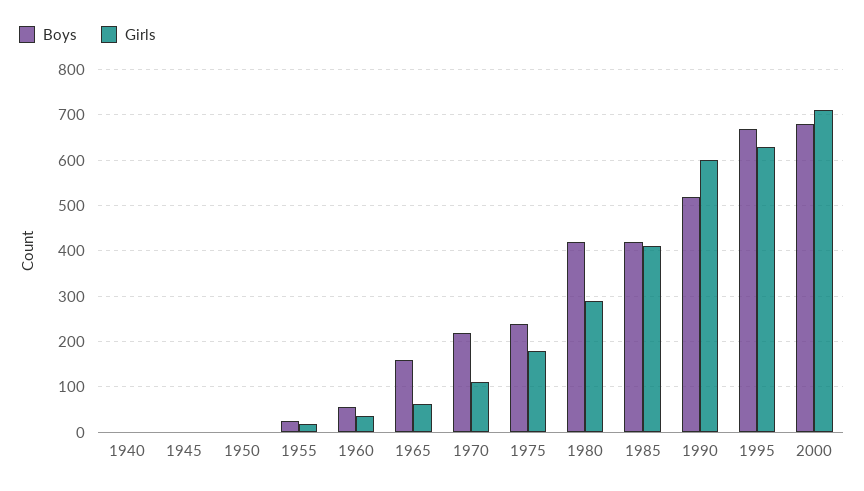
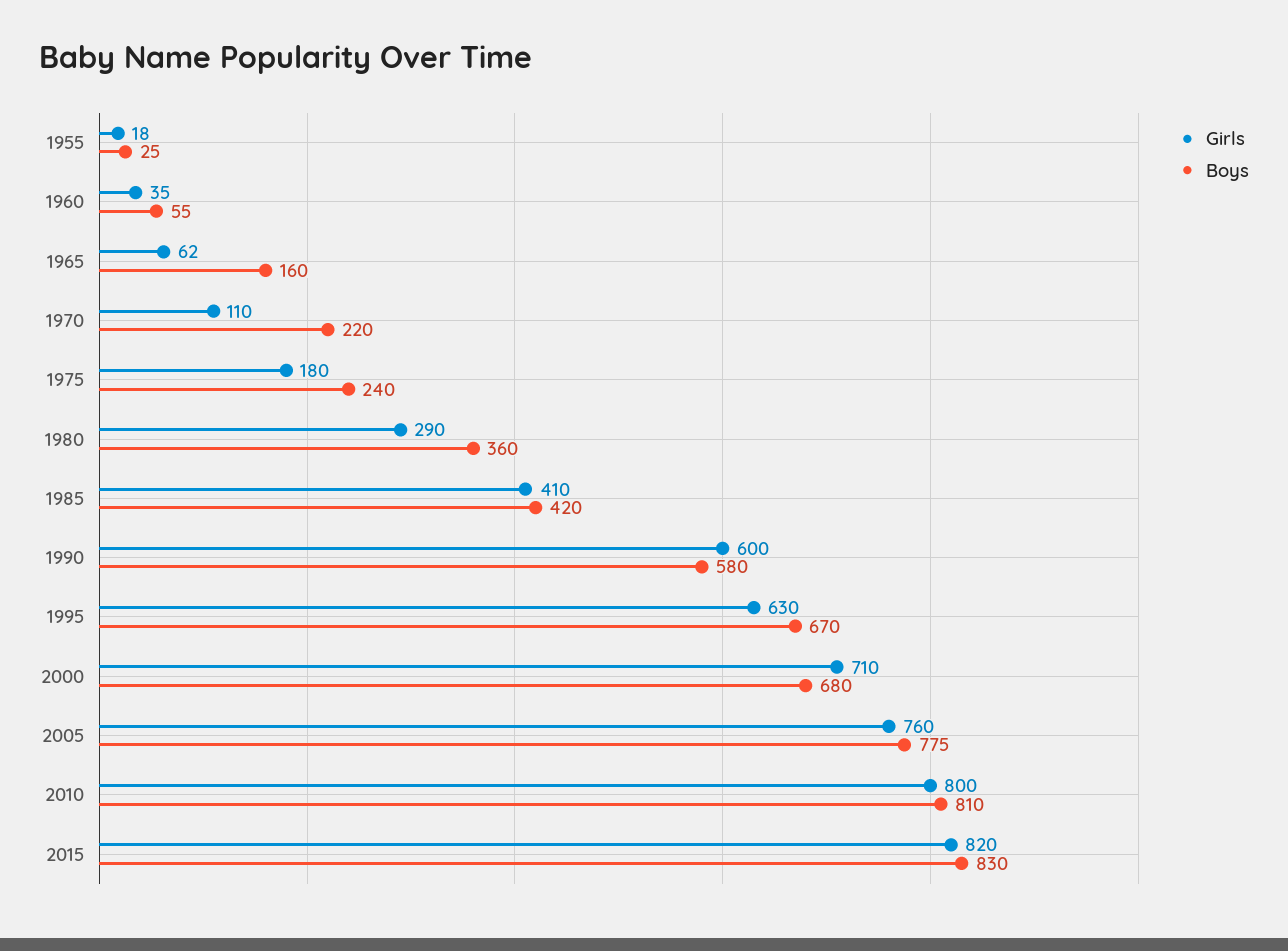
Boys, 1940: 0 -> none
Girls, 1940: 0 -> none
Boys, 1945: 0 -> none
Girls, 1945: 0 -> none
Boys, 1950: 0 -> none
Girls, 1950: 0 -> none
Boys, 1980: 420 -> 360
Boys, 1990: 520 -> 580
Girls, 2005: none -> 760
Boys, 2005: none -> 775
Girls, 2010: none -> 800
Boys, 2010: none -> 810
Girls, 2015: none -> 820
Boys, 2015: none -> 830

